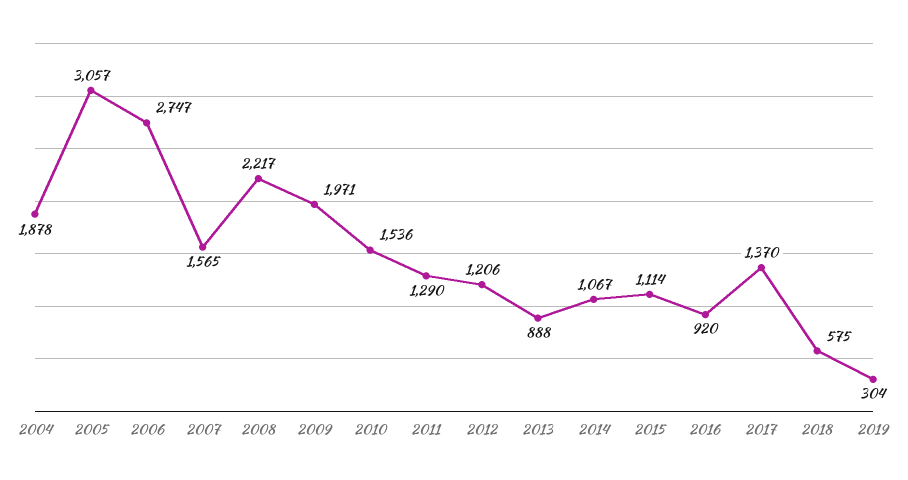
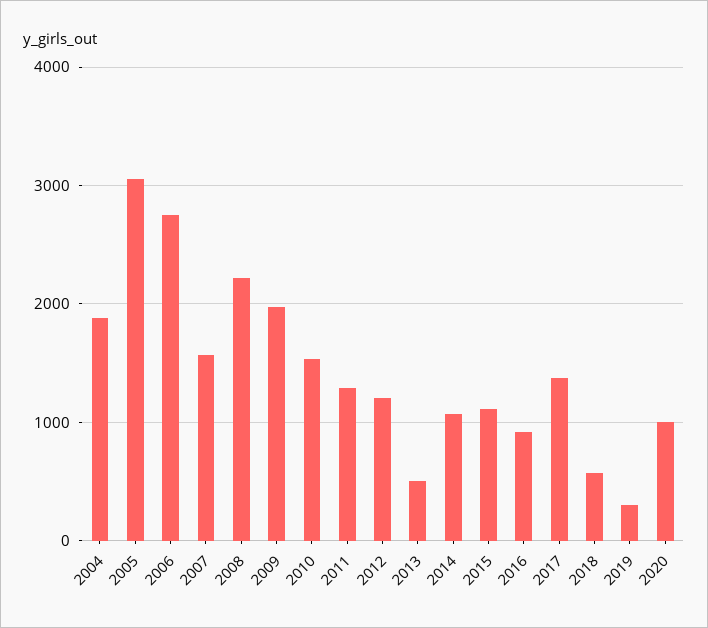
2013: 888 -> 500
2020: none -> 1000

